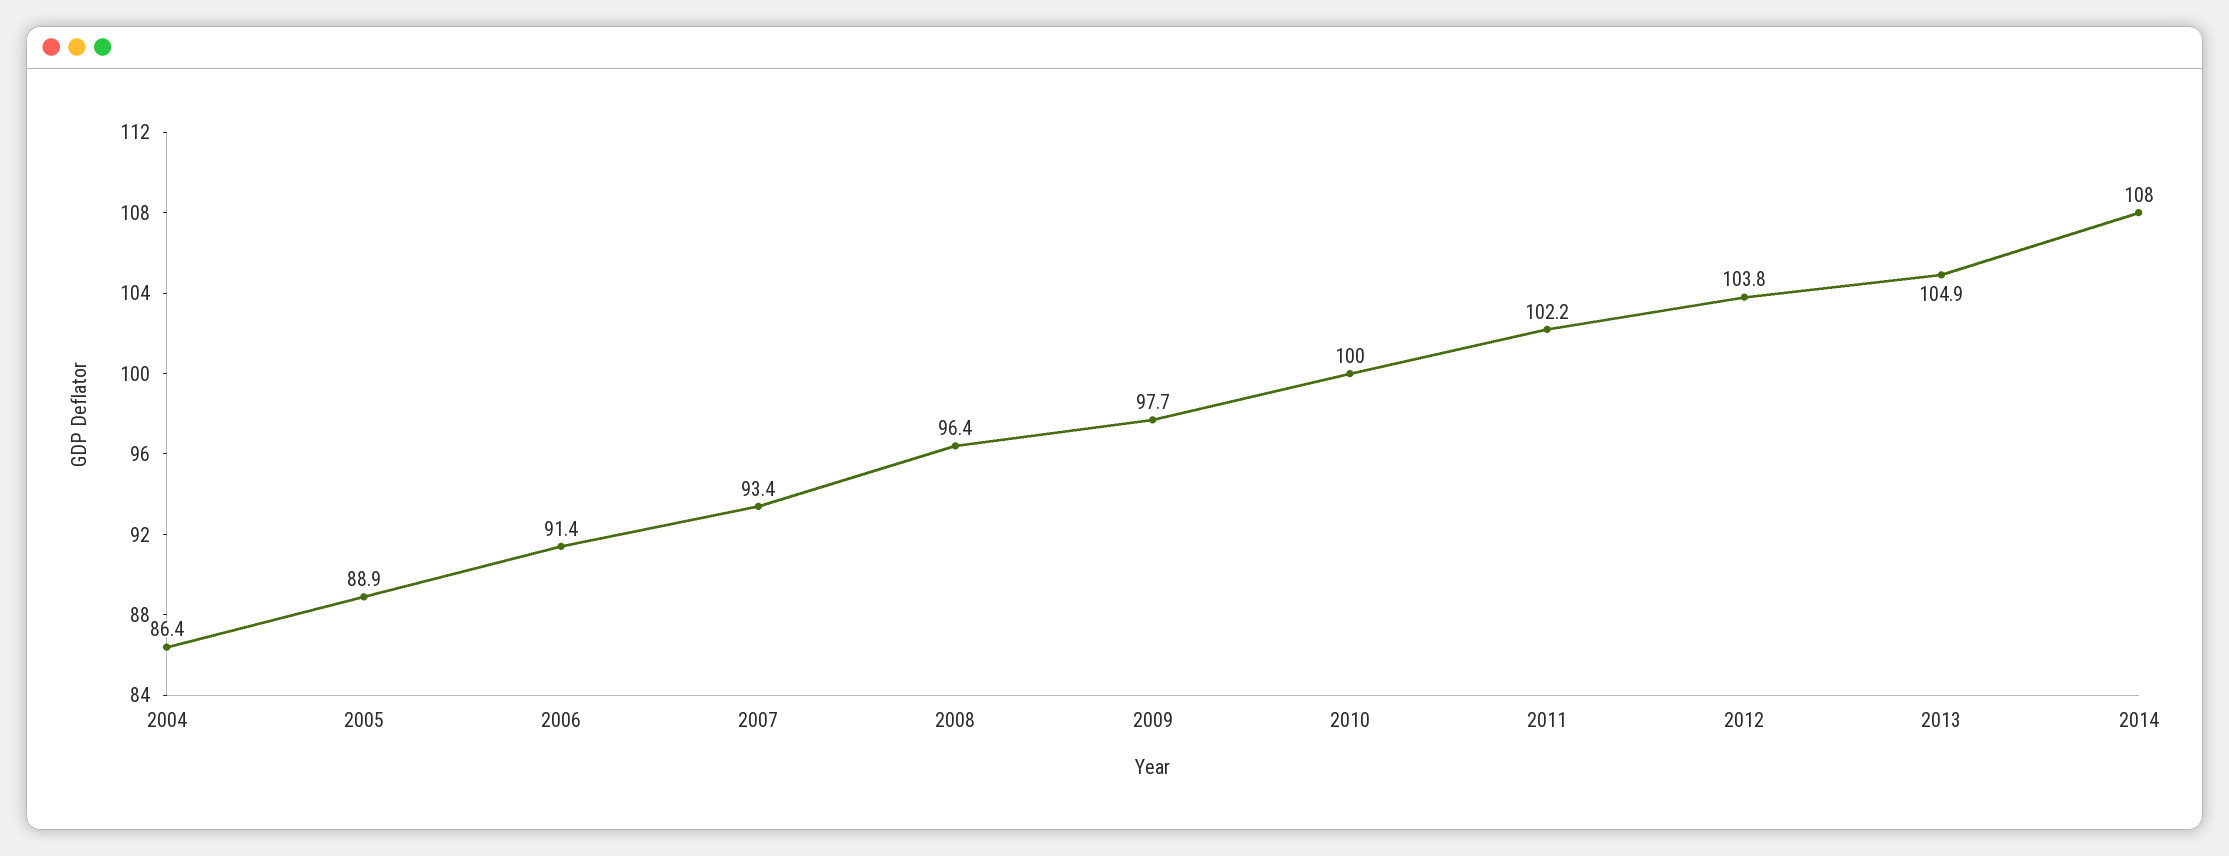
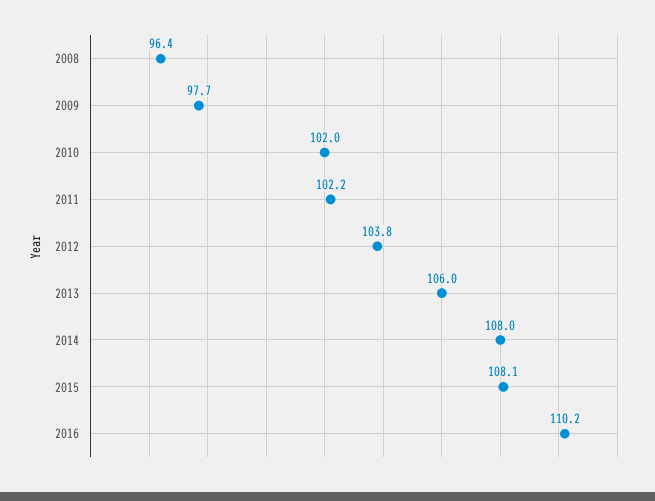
2004: 86.4 -> none
2005: 88.9 -> none
2006: 91.4 -> none
2007: 93.4 -> none
2010: 100 -> 102
2013: 104.9 -> 106
2015: none -> 108.1
2016: none -> 110.2

